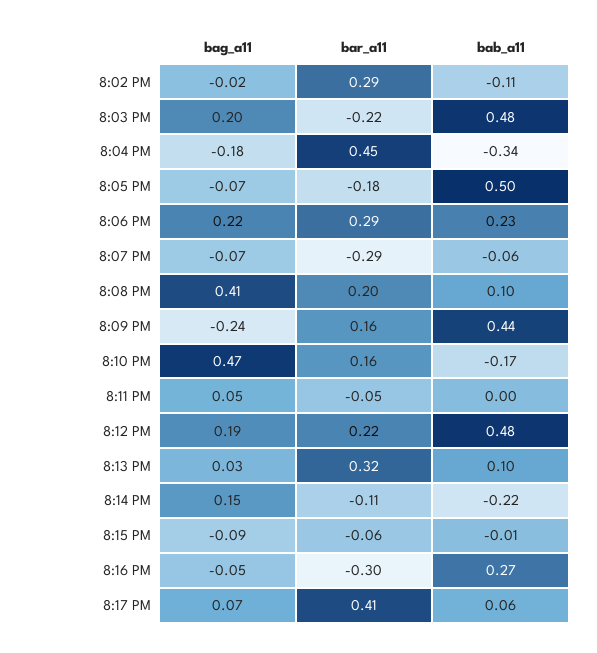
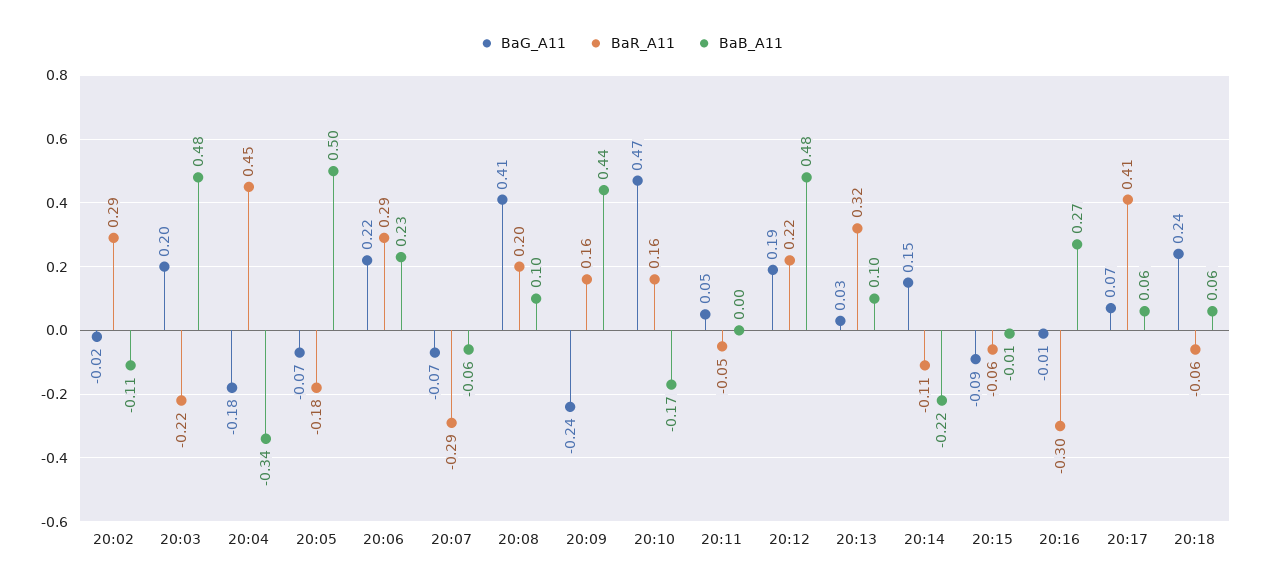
bag_a11, 8:16 PM: -0.05 -> -0.01
bag_a11, 20:18: none -> 0.24
bar_a11, 20:18: none -> -0.06
bab_a11, 20:18: none -> 0.06

